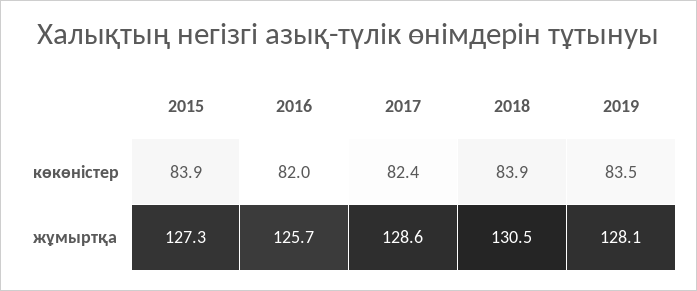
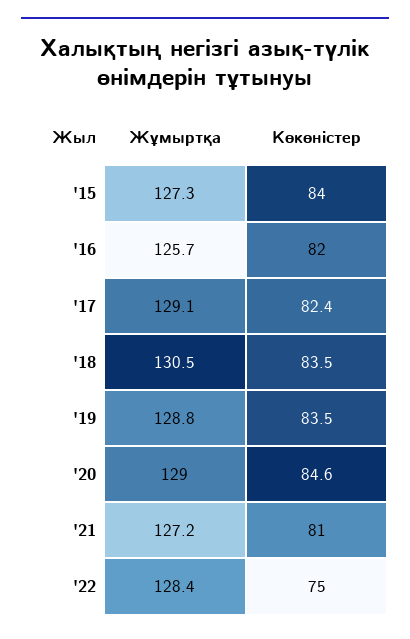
2015, көкөністер: 83.9 -> 84
2018, көкөністер: 83.9 -> 83.5
2017, жұмыртқа: 128.6 -> 129.1
2019, жұмыртқа: 128.1 -> 128.8
'20, жұмыртқа: none -> 129
'20, көкөністер: none -> 84.6
'21, жұмыртқа: none -> 127.2
'21, көкөністер: none -> 81
'22, жұмыртқа: none -> 128.4
'22, көкөністер: none -> 75

